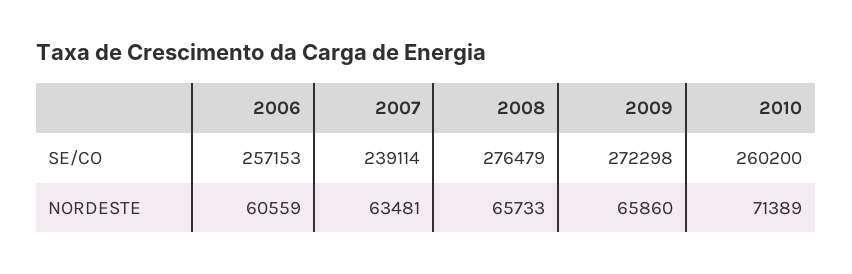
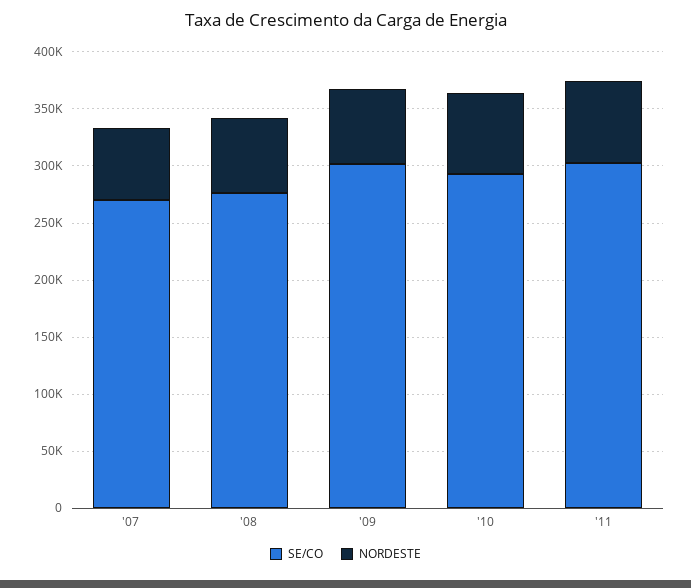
SE/CO, 2006: 257153 -> none
SE/CO, 2007: 239114 -> 270000
SE/CO, 2009: 272298 -> 300000
SE/CO, 2010: 260200 -> 290000
NORDESTE, 2006: 60559 -> none
SE/CO, '11: none -> 300000
NORDESTE, '11: none -> 70000

